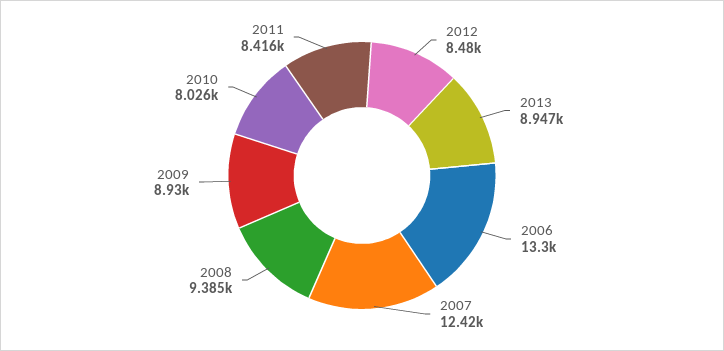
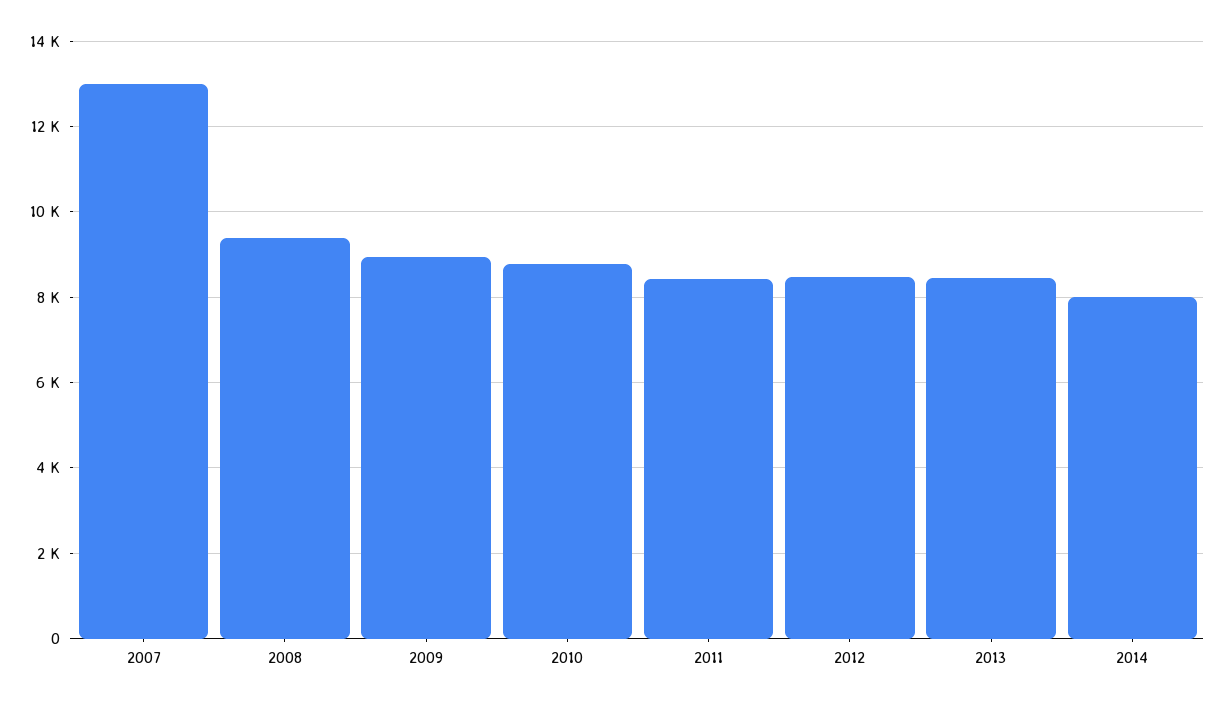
2013: 8947 -> 8400
2006: 13300 -> none
2007: 12420 -> 13000
2010: 8026 -> 8800
2014: none -> 8000

